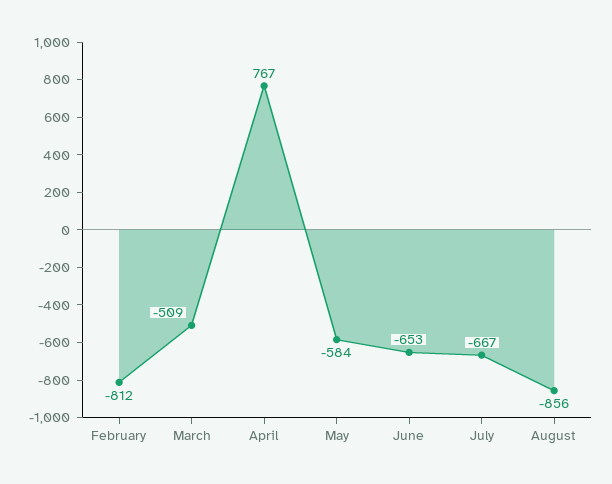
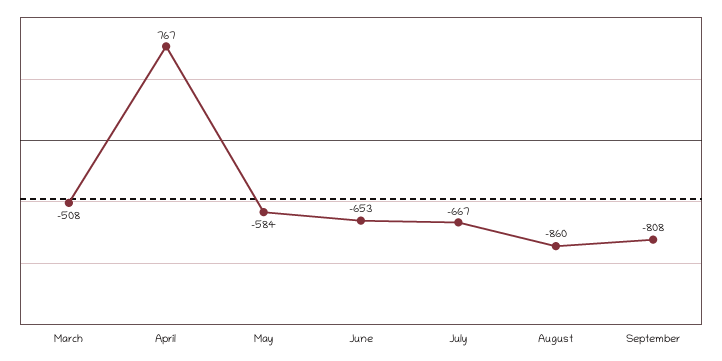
February: -812 -> none
March: -509 -> -508
August: -856 -> -860
September: none -> -808

